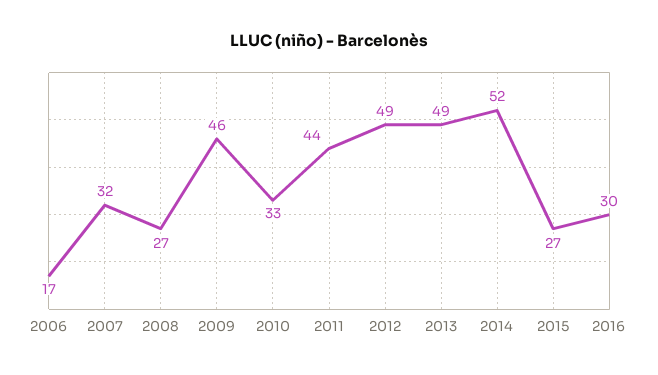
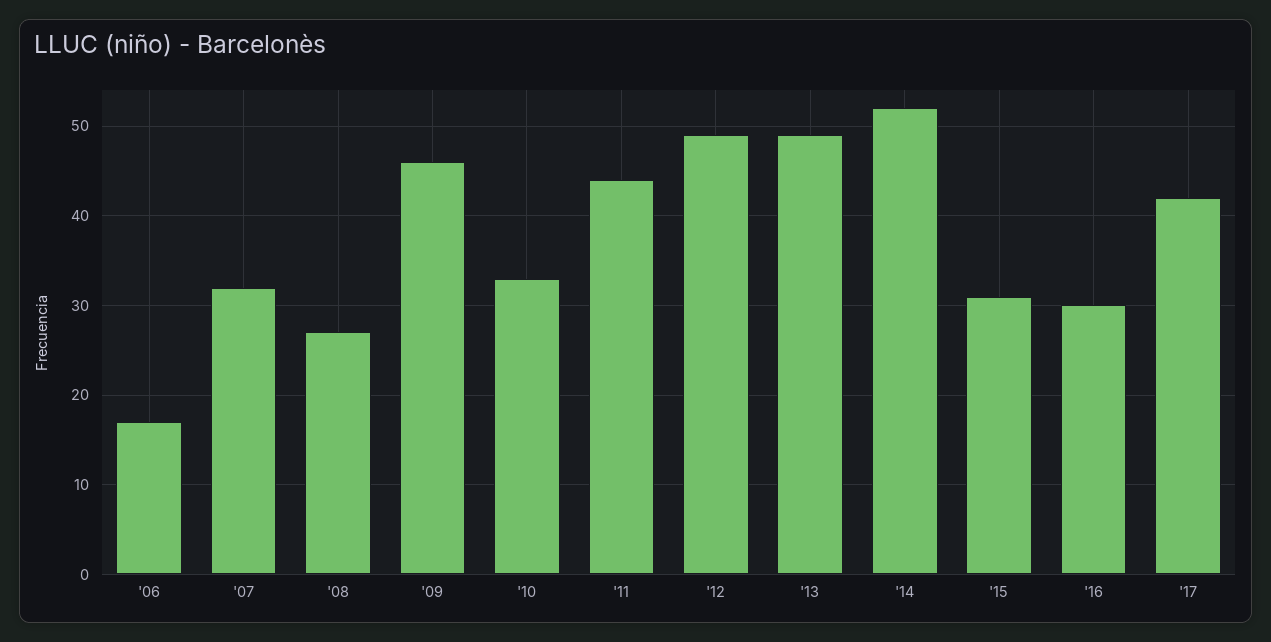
2015: 27 -> 31
'17: none -> 42

